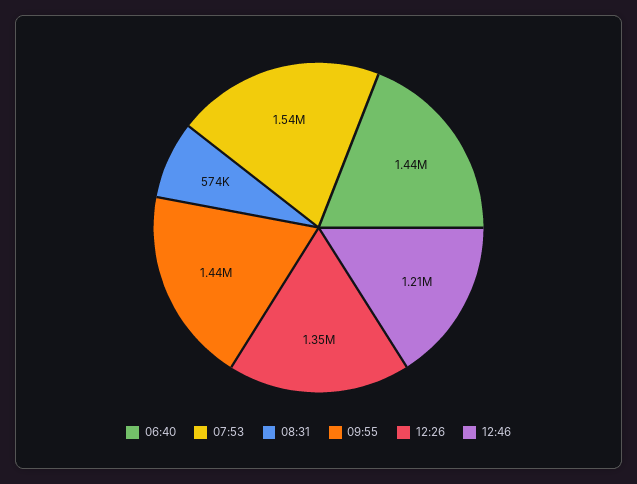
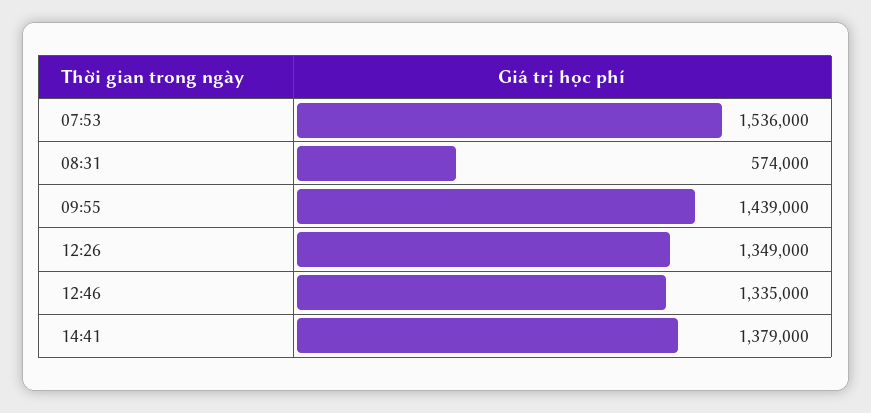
06:40: 1440000 -> none
12:46: 1210000 -> 1335000
14:41: none -> 1379000

